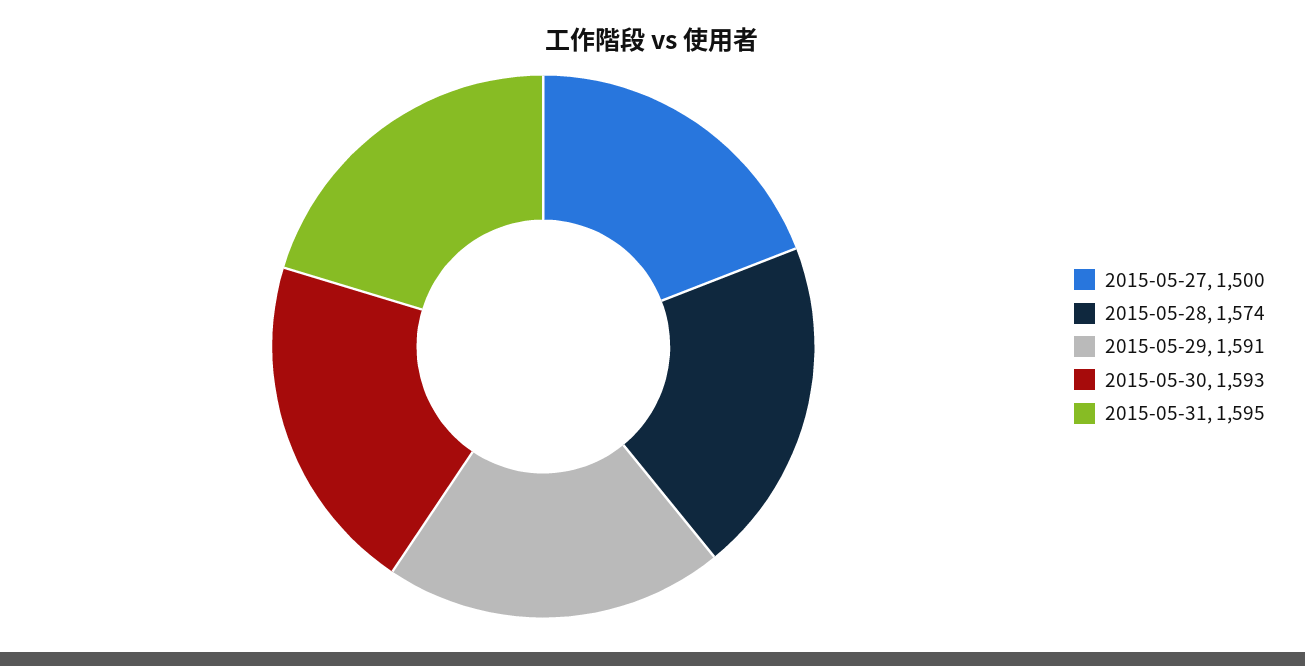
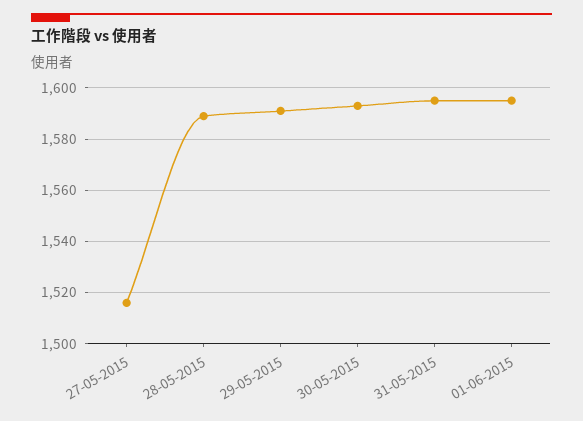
2015-05-27: 1500 -> 1515
2015-05-28: 1574 -> 1590
01-06-2015: none -> 1595

